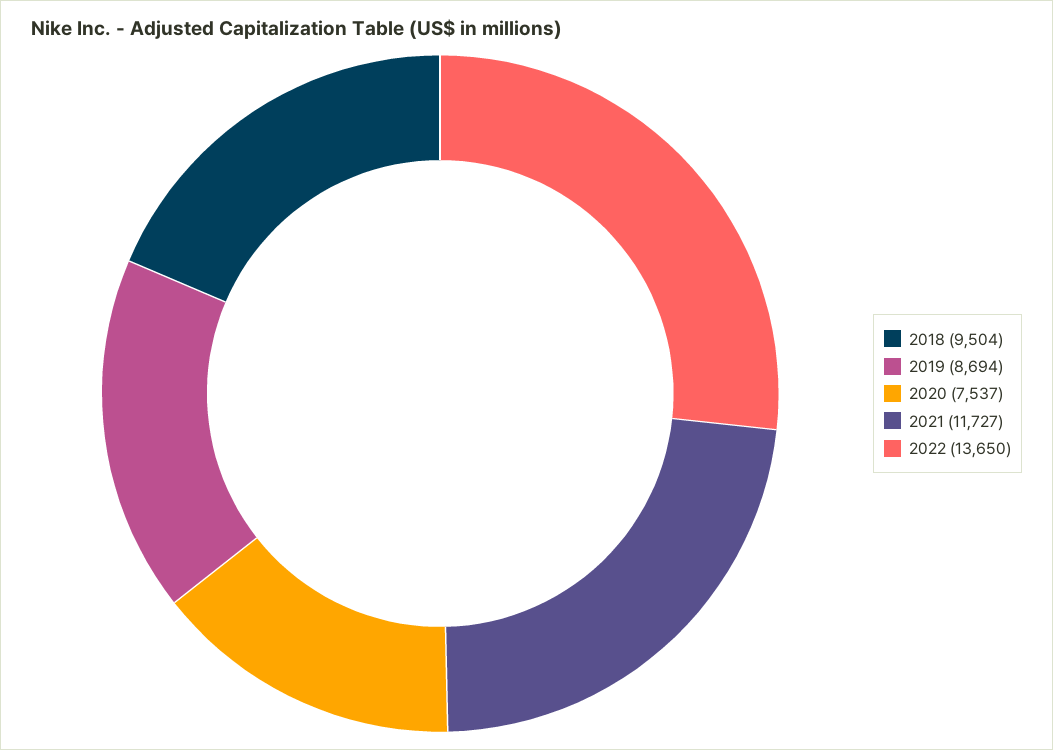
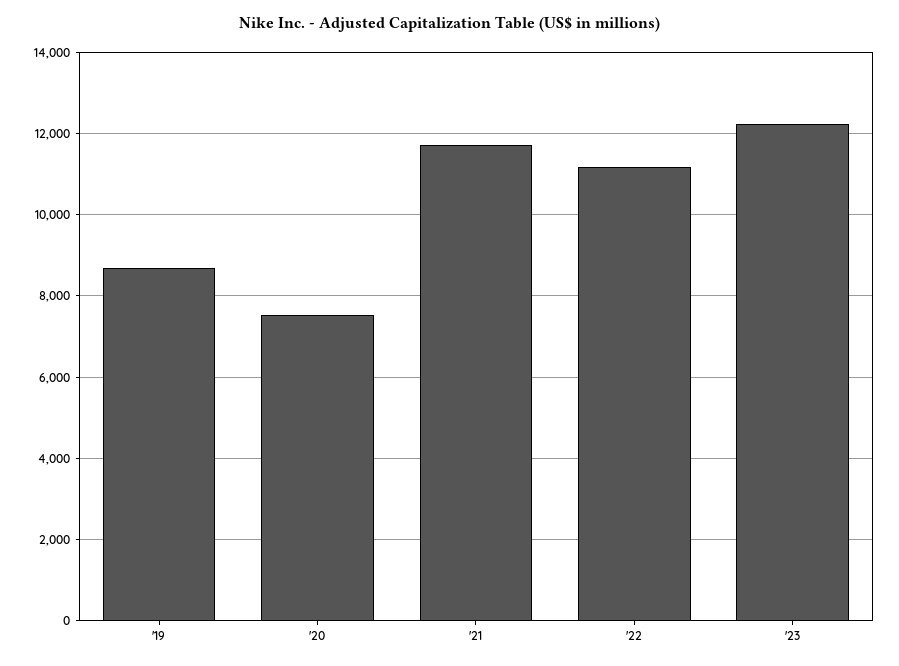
2018: 9504 -> none
2022: 13650 -> 11200
'23: none -> 12200

